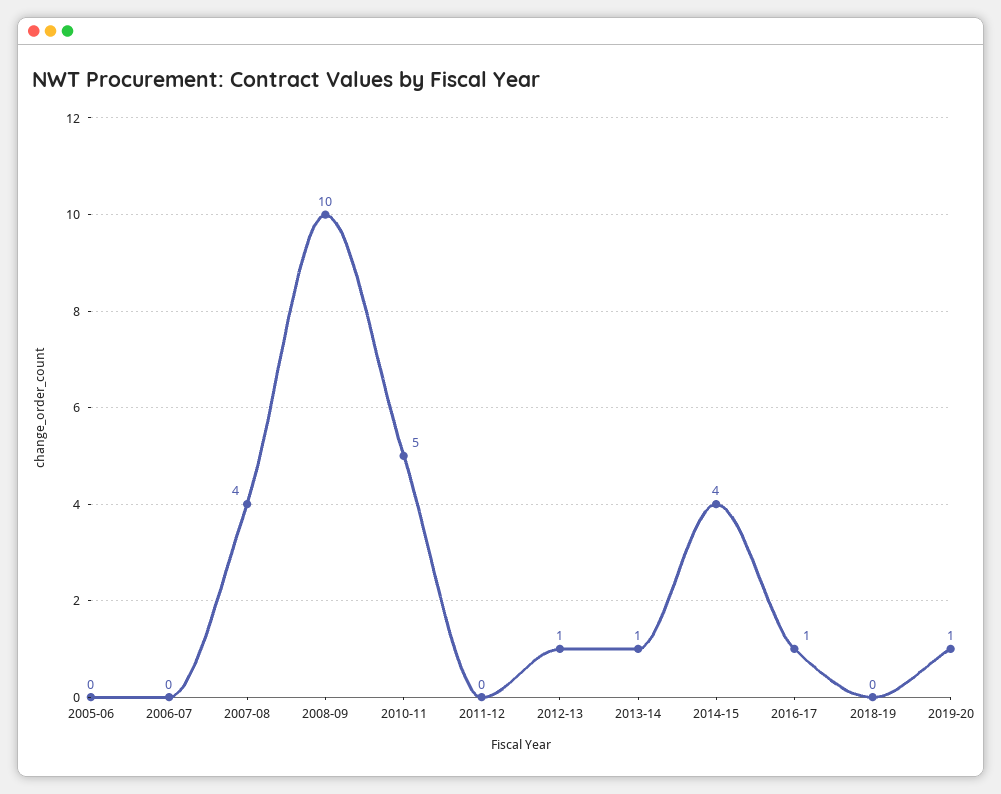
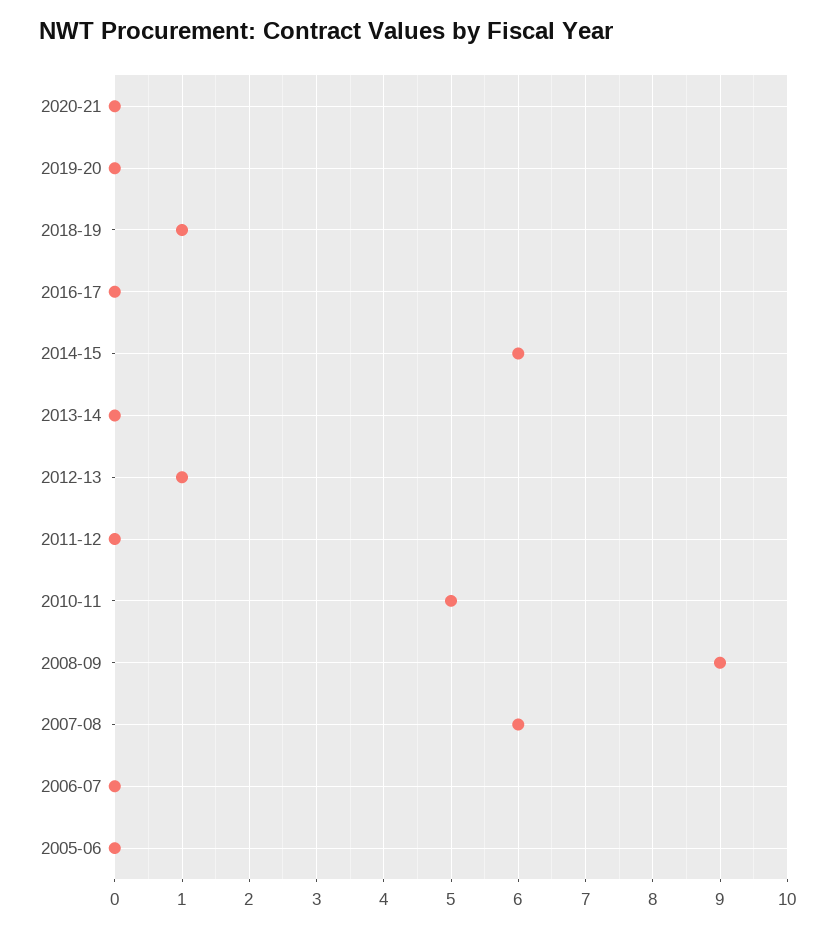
2007-08: 4 -> 6
2008-09: 10 -> 9
2013-14: 1 -> 0
2014-15: 4 -> 6
2016-17: 1 -> 0
2018-19: 0 -> 1
2019-20: 1 -> 0
2020-21: none -> 0

